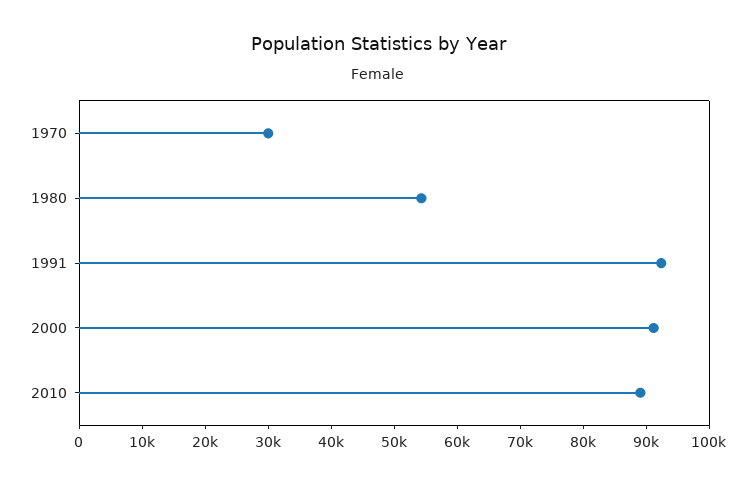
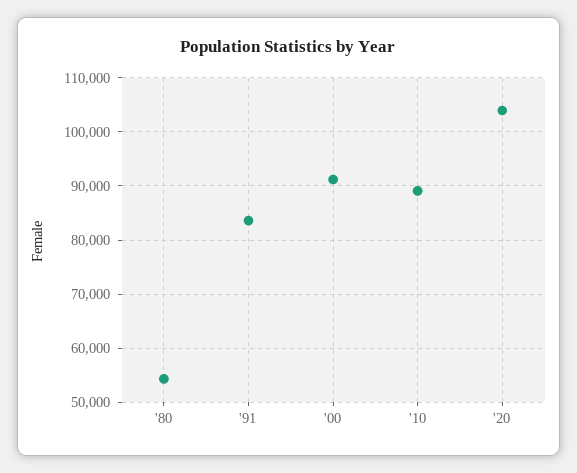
1970: 30000 -> none
1991: 92000 -> 84000
'20: none -> 104000

